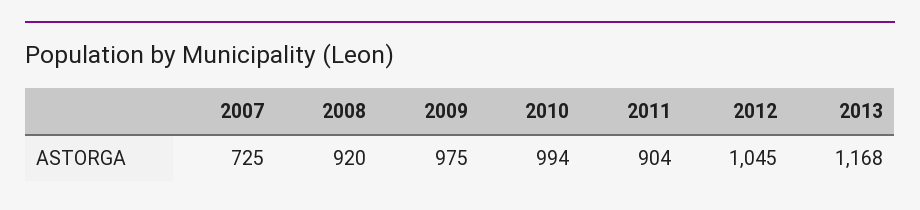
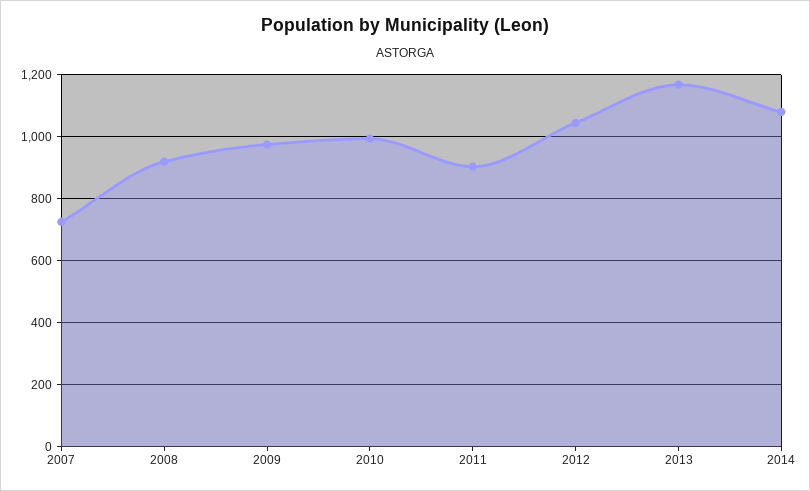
2014: none -> 1080

